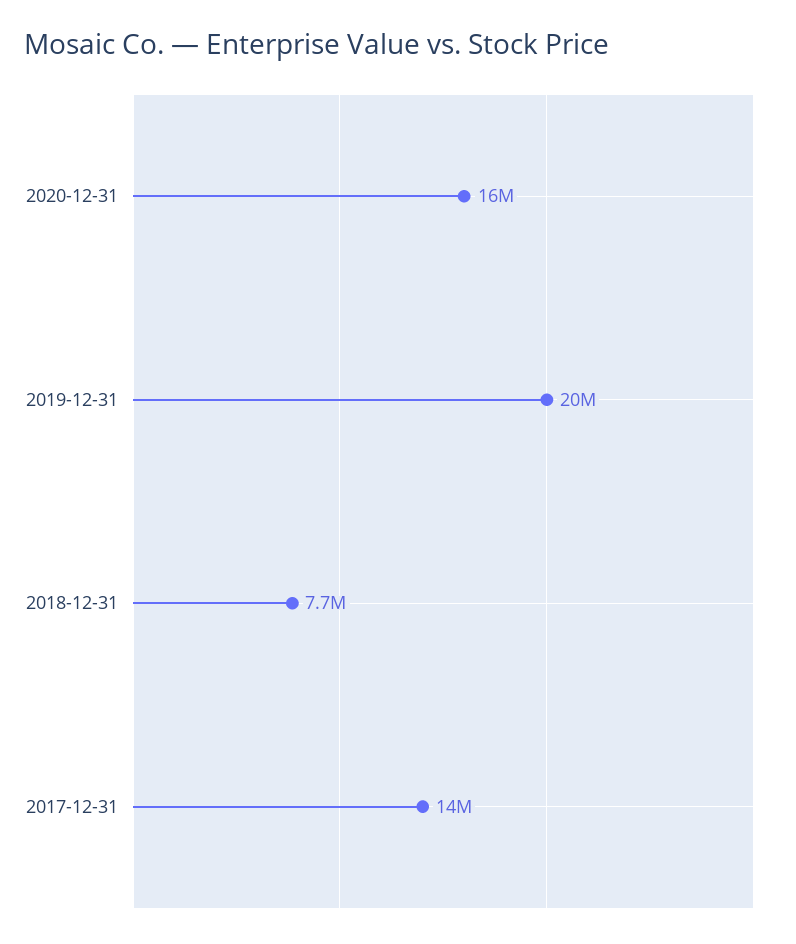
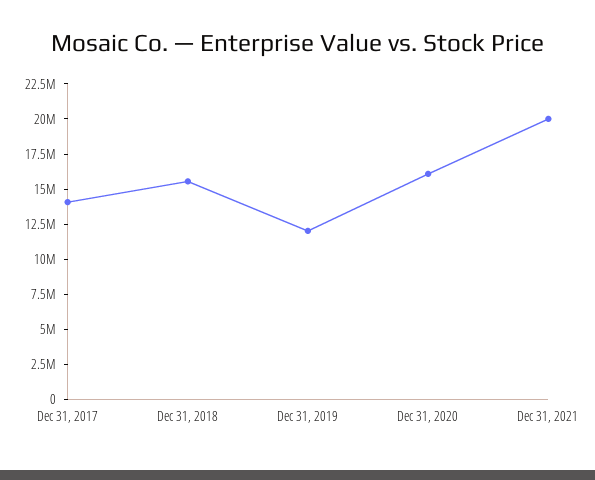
2019-12-31: 20000000 -> 12500000
2018-12-31: 7700000 -> 15000000
Dec 31, 2021: none -> 20000000

